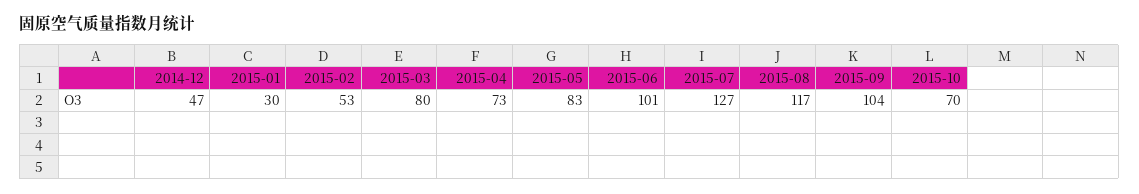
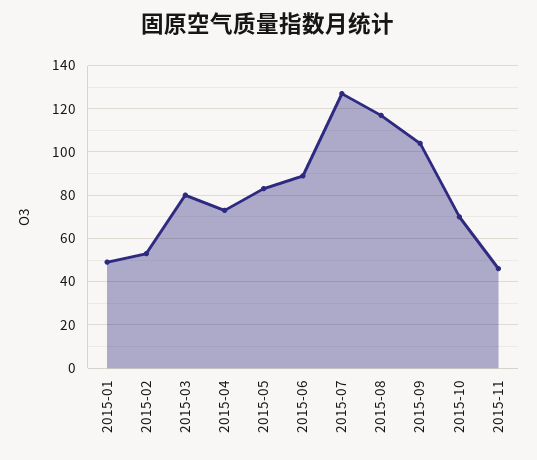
2014-12: 47 -> none
2015-01: 30 -> 50
2015-06: 101 -> 90
2015-11: none -> 45

